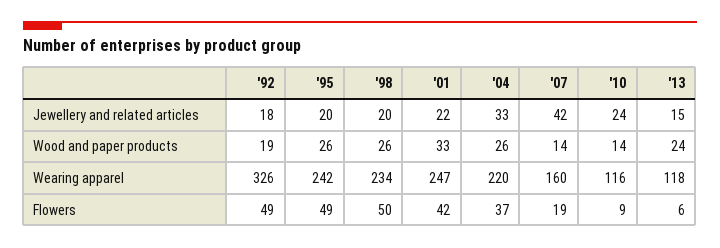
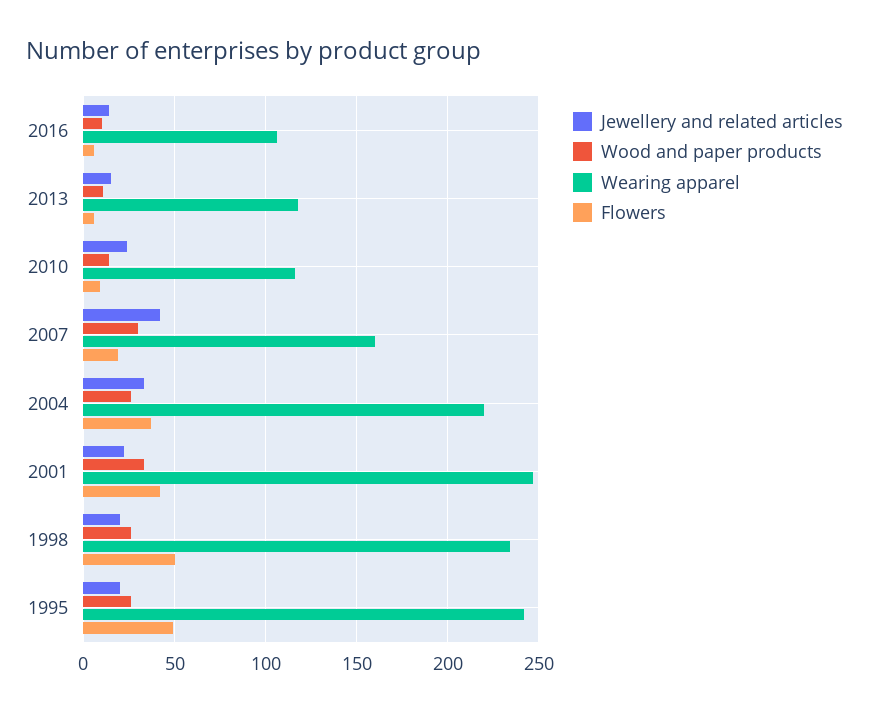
Jewellery and related articles, '92: 18 -> none
Wood and paper products, '92: 19 -> none
Wood and paper products, '07: 14 -> 30
Wood and paper products, '13: 24 -> 10
Wearing apparel, '92: 326 -> none
Flowers, '92: 49 -> none
Jewellery and related articles, 2016: none -> 15
Wood and paper products, 2016: none -> 10
Wearing apparel, 2016: none -> 105
Flowers, 2016: none -> 5

